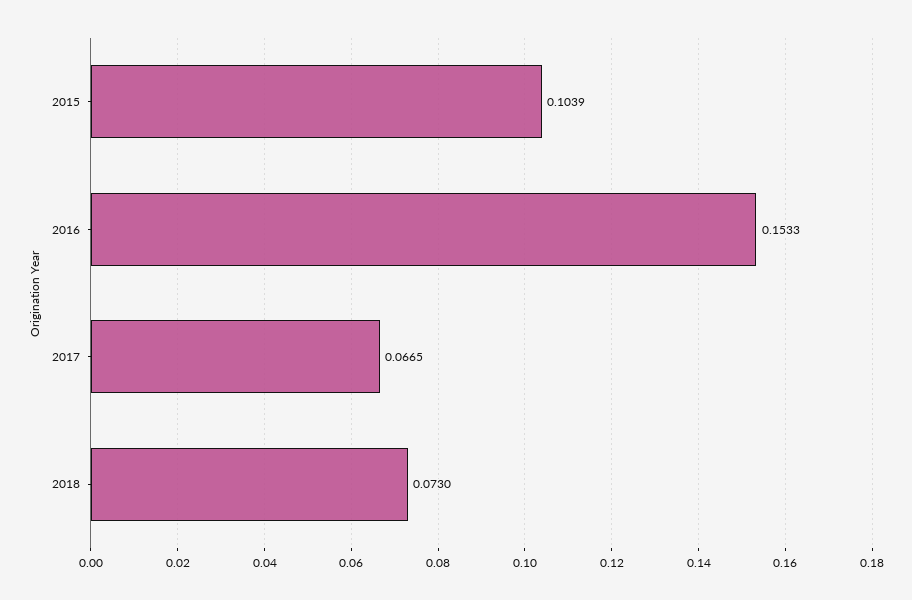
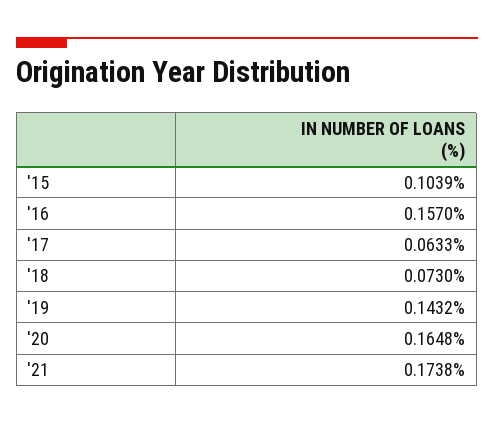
2016: 0.1533 -> 0.157
2017: 0.0665 -> 0.0633
'19: none -> 0.1432
'20: none -> 0.1648
'21: none -> 0.1738

